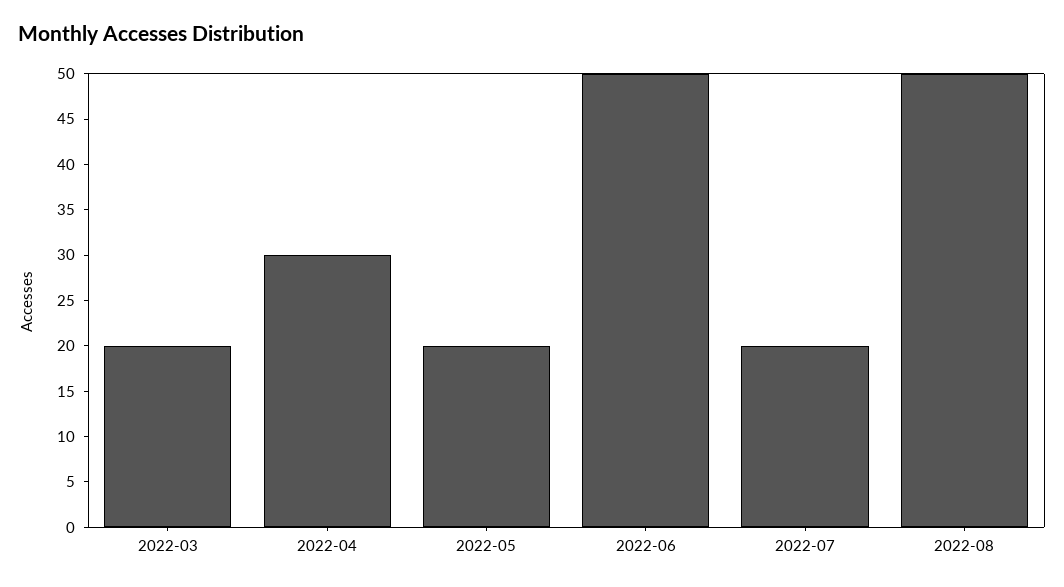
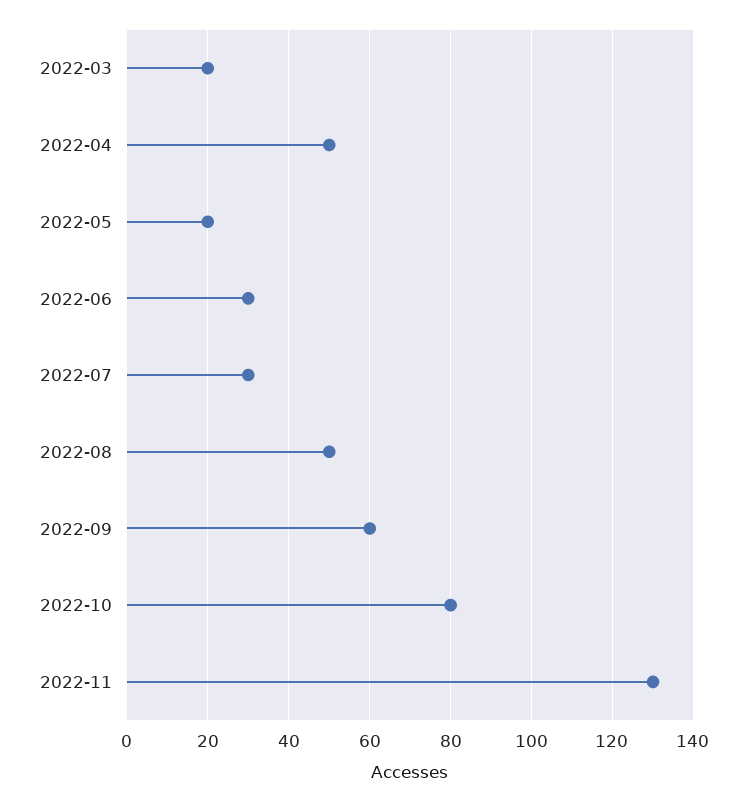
2022-04: 30 -> 50
2022-06: 50 -> 30
2022-07: 20 -> 30
2022-09: none -> 60
2022-10: none -> 80
2022-11: none -> 130

